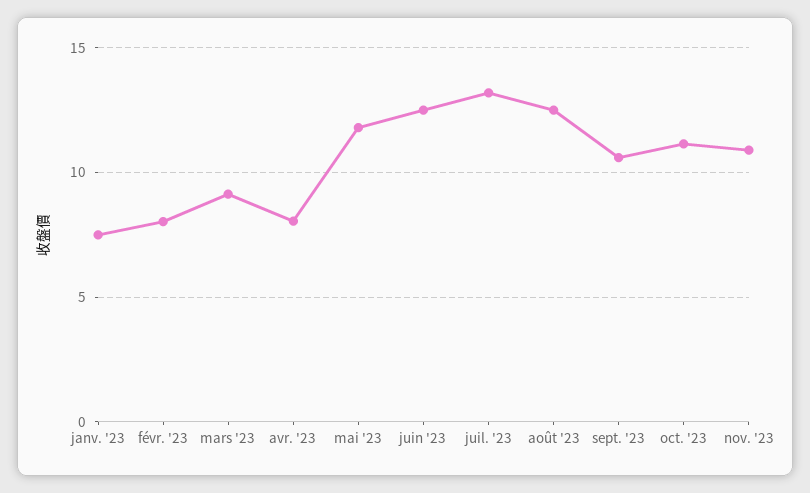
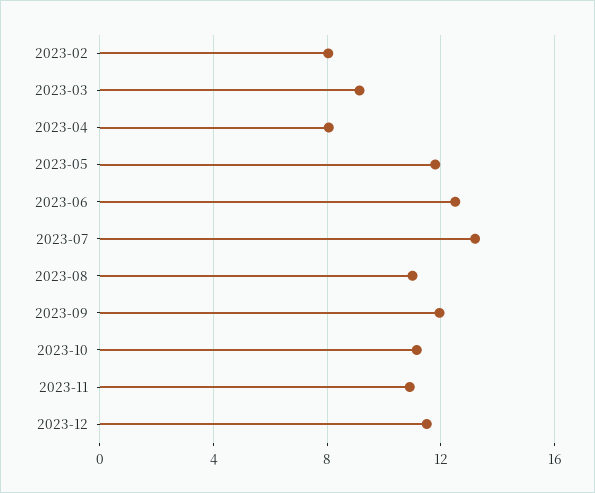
janv. '23: 7.5 -> none
août '23: 12.5 -> 11
sept. '23: 10.5 -> 12
2023-12: none -> 11.5

